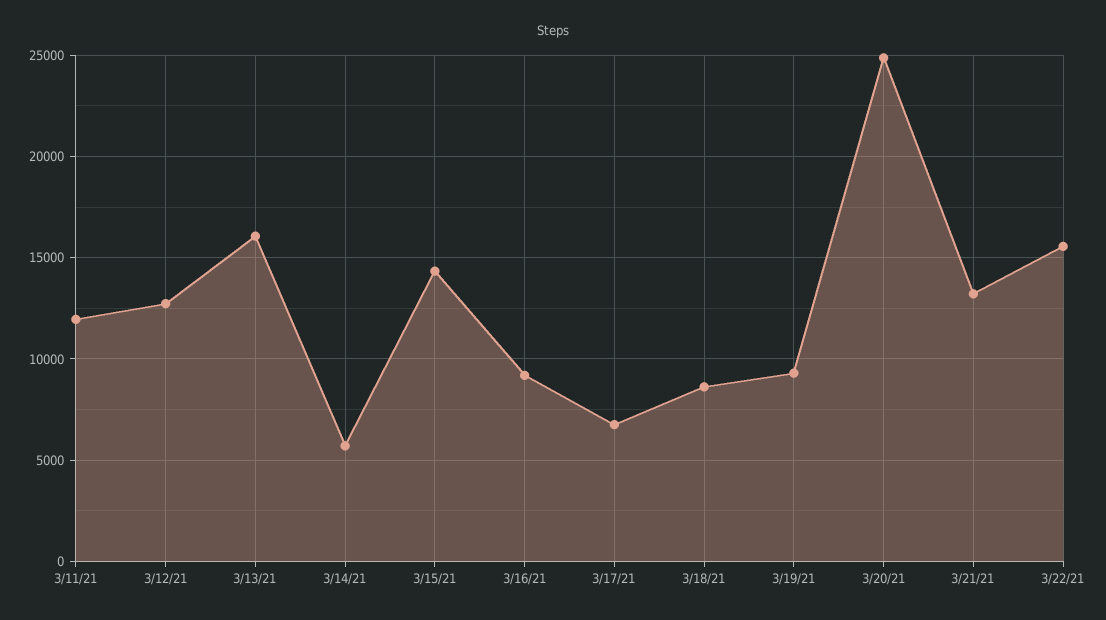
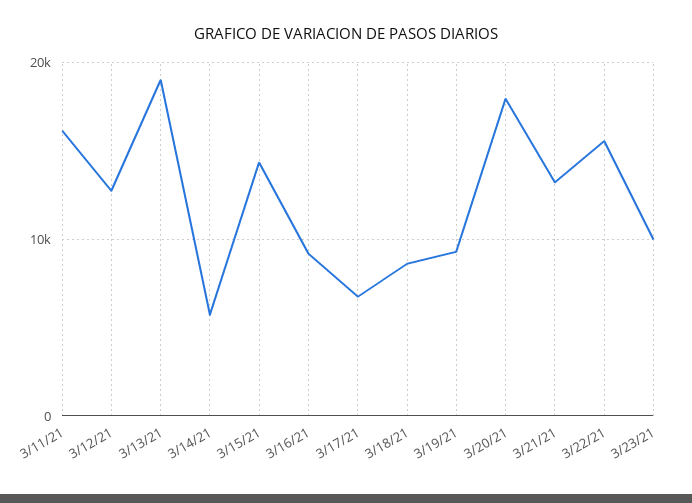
3/11/21: 12000 -> 16000
3/13/21: 16000 -> 19000
3/20/21: 25000 -> 18000
3/23/21: none -> 10000

